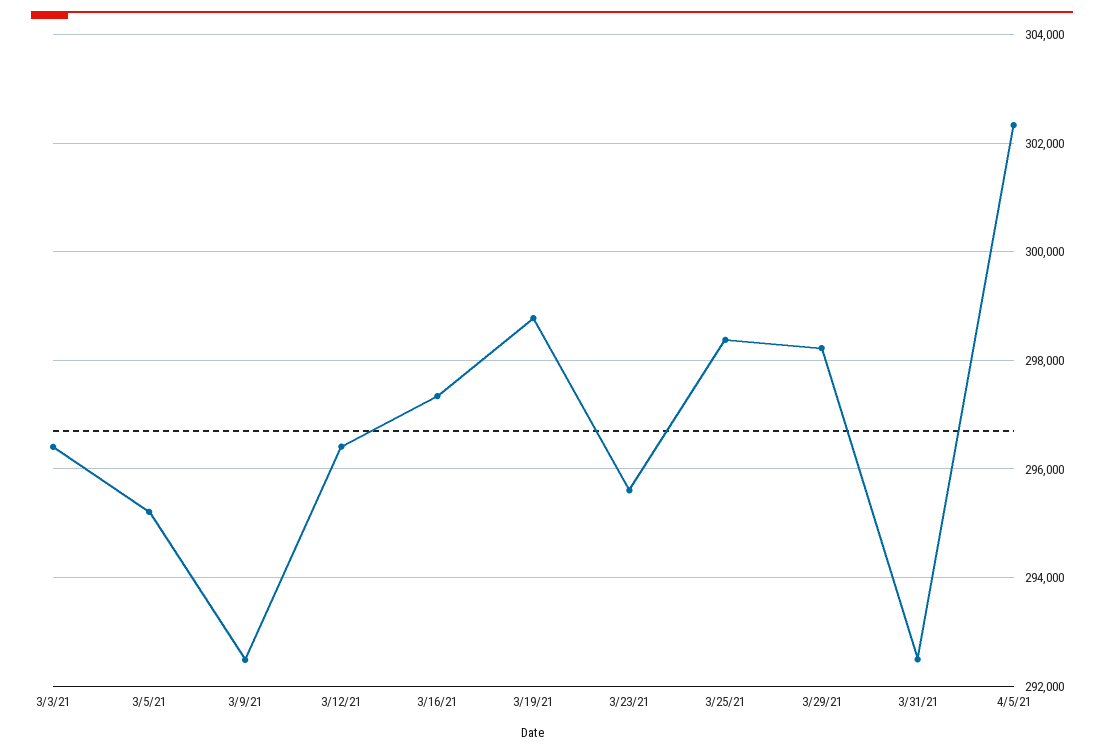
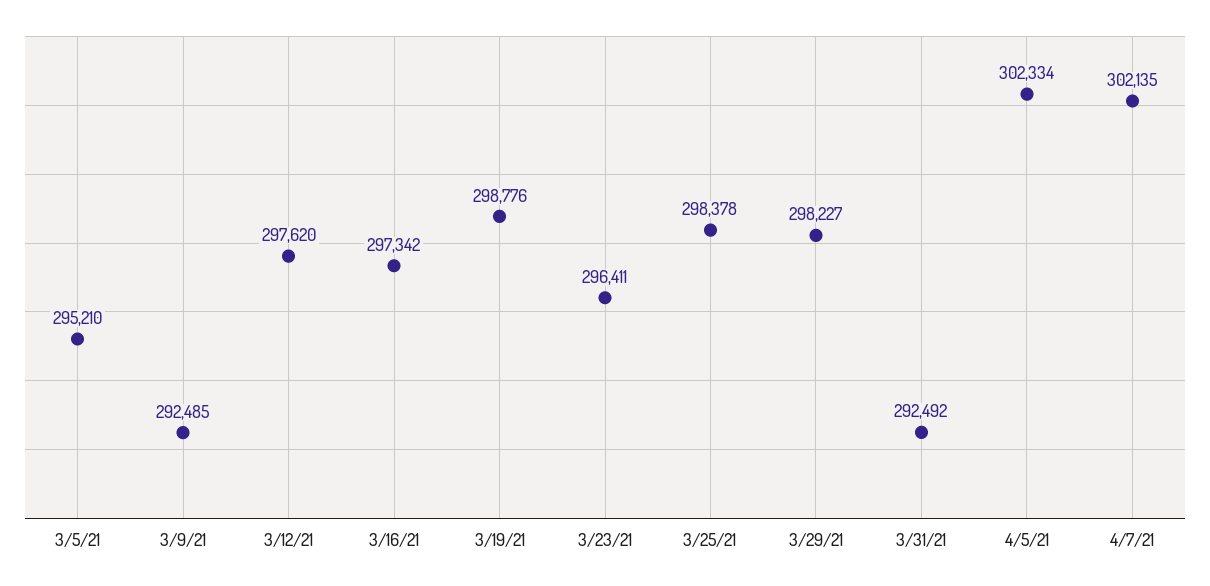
3/3/21: 296400 -> none
3/12/21: 296400 -> 297620
3/23/21: 295600 -> 296411
4/7/21: none -> 302135

